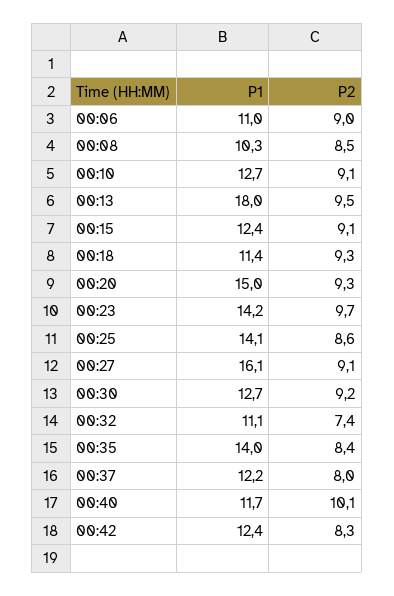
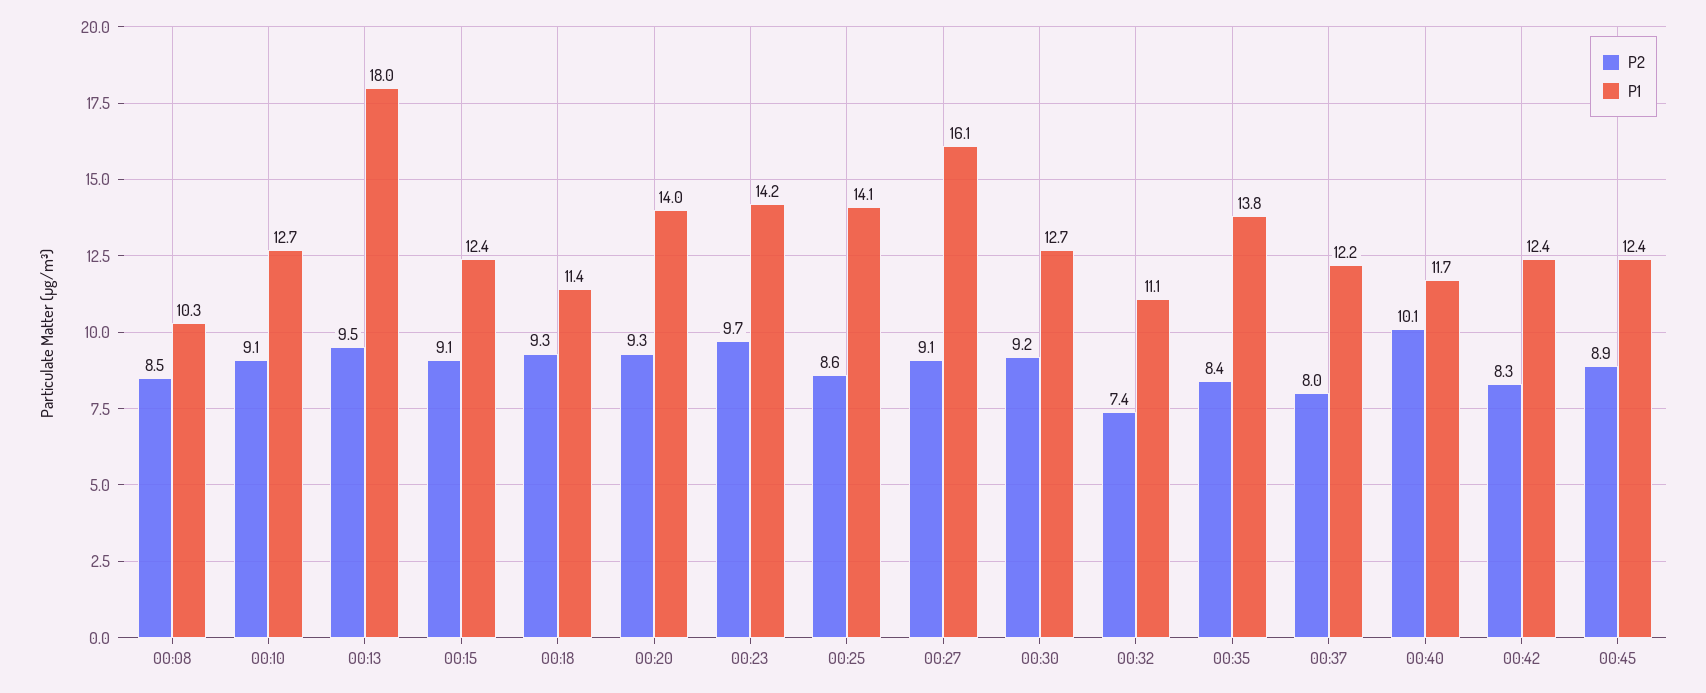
P1, 00:06: 11 -> none
P2, 00:06: 9 -> none
P1, 00:20: 15 -> 14
P1, 00:35: 14 -> 13.8
P2, 00:45: none -> 8.9
P1, 00:45: none -> 12.4

